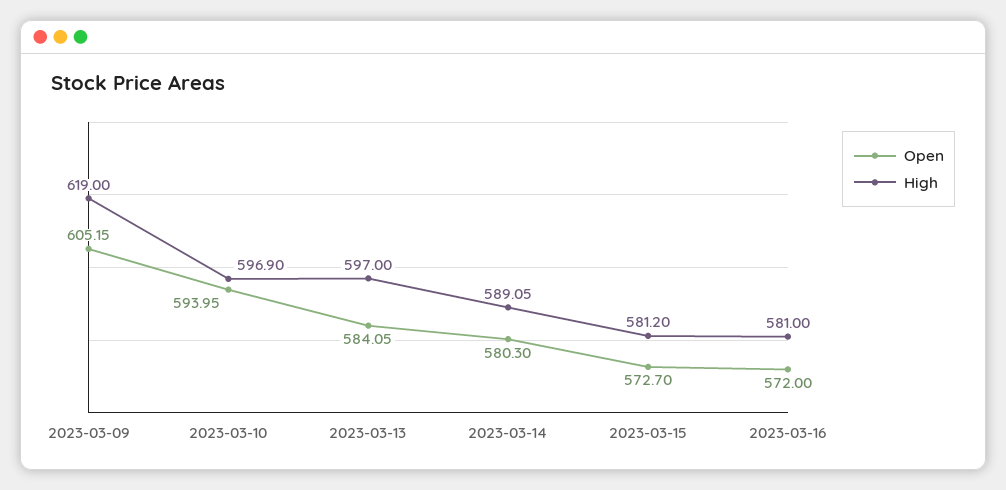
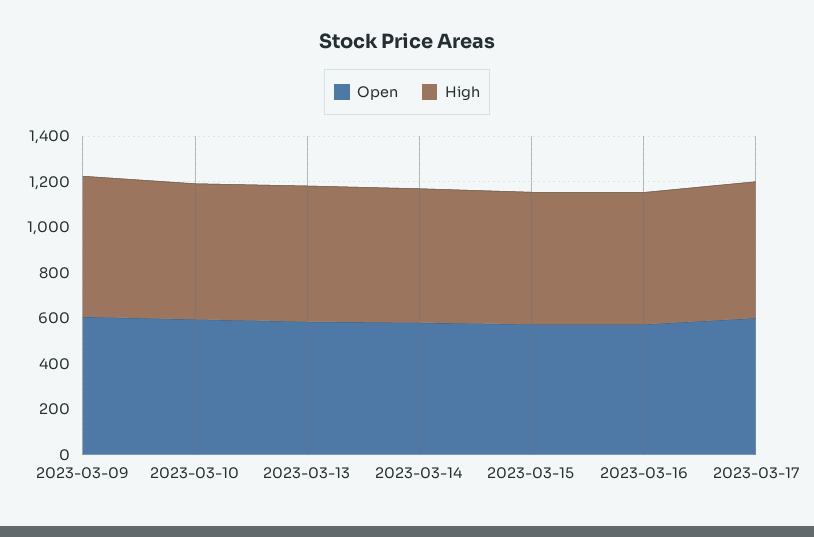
Open, 2023-03-17: none -> 600
High, 2023-03-17: none -> 600

